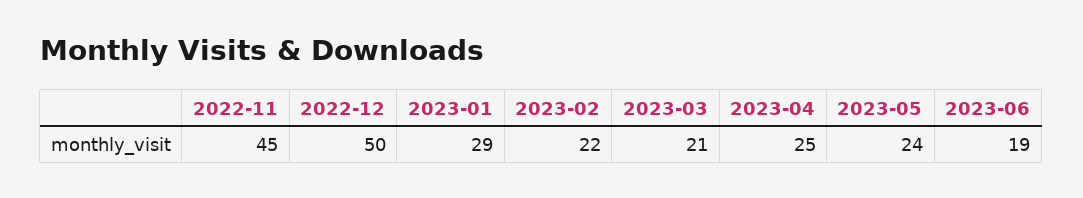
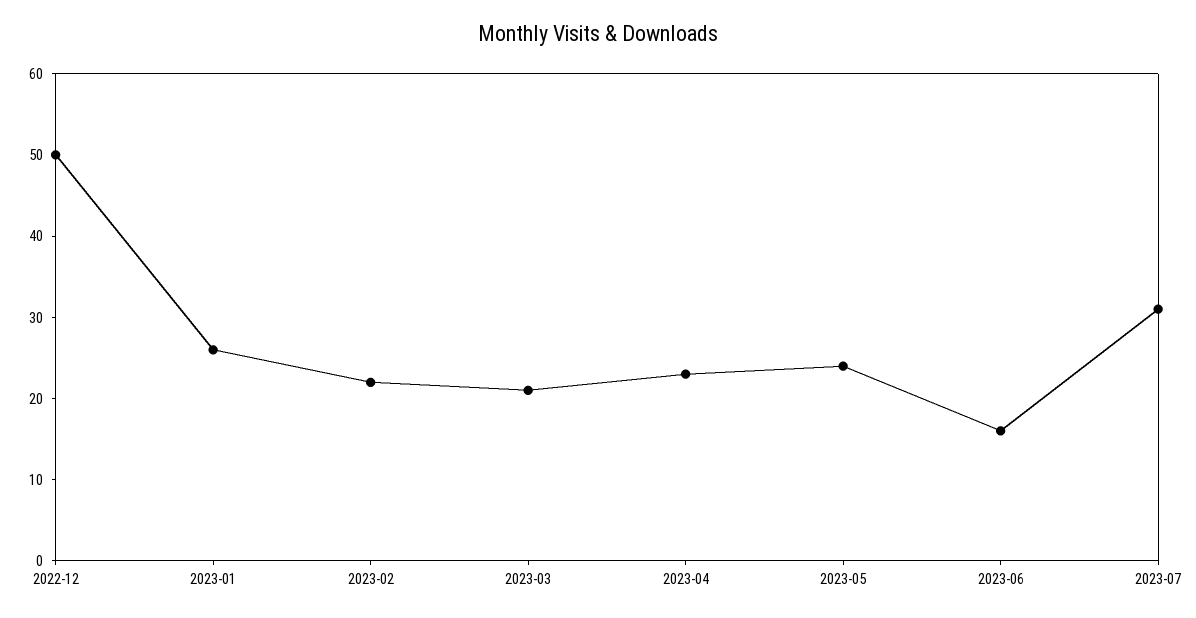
2022-11: 45 -> none
2023-01: 29 -> 26
2023-04: 25 -> 23
2023-06: 19 -> 16
2023-07: none -> 31

